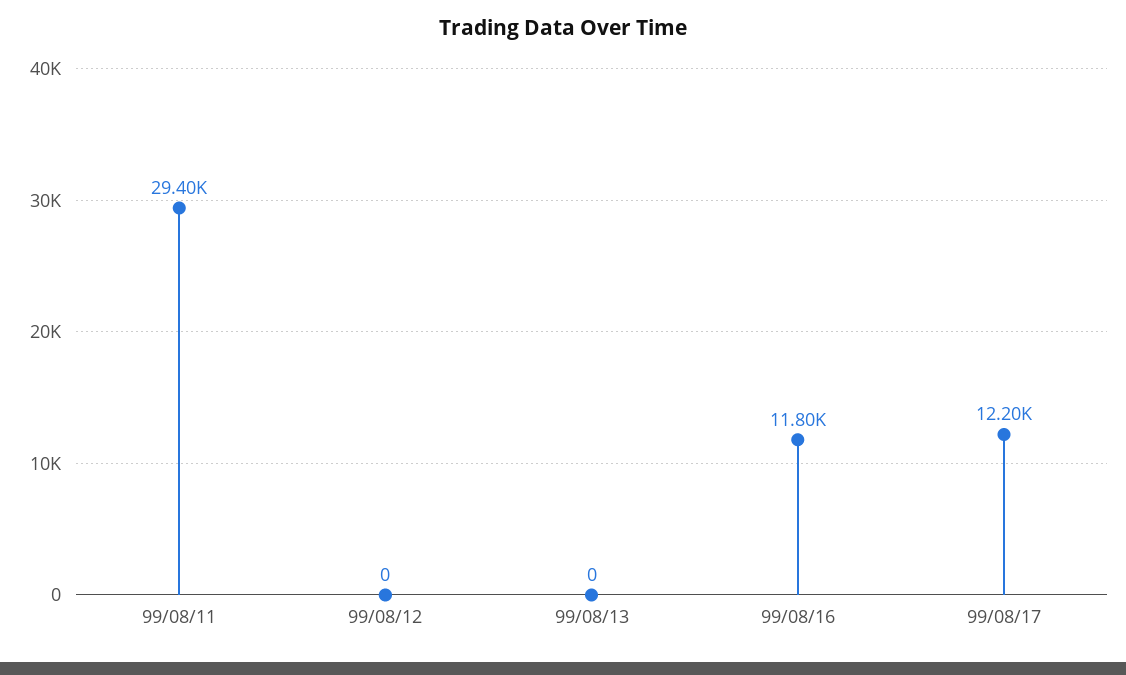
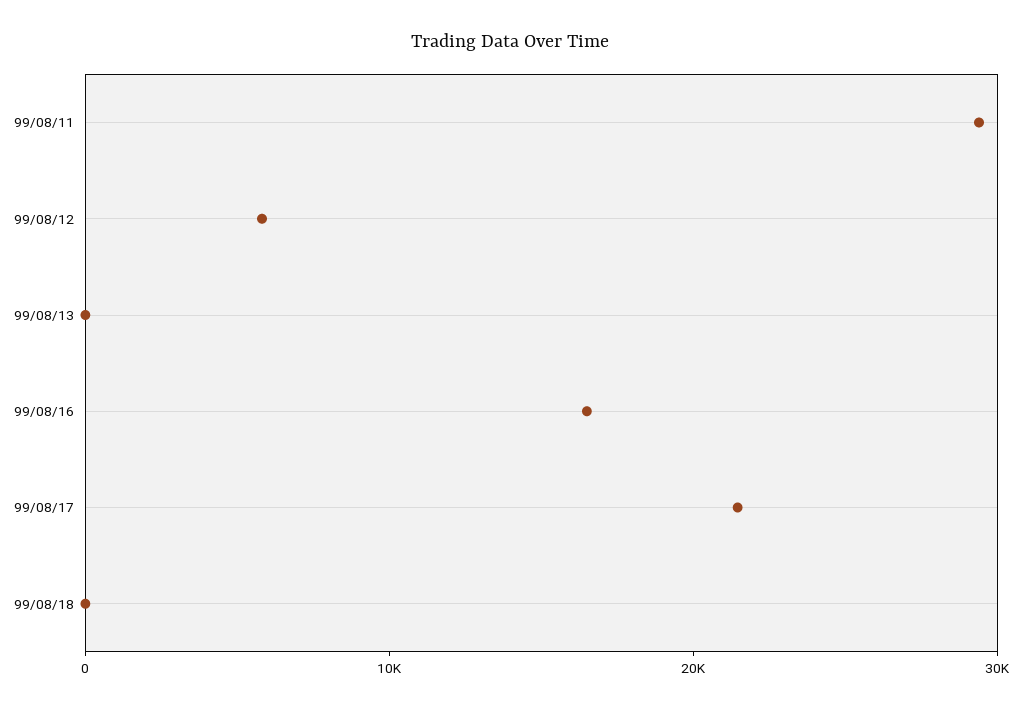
99/08/12: 0 -> 6000
99/08/16: 11800 -> 16000
99/08/17: 12200 -> 22000
99/08/18: none -> 0

